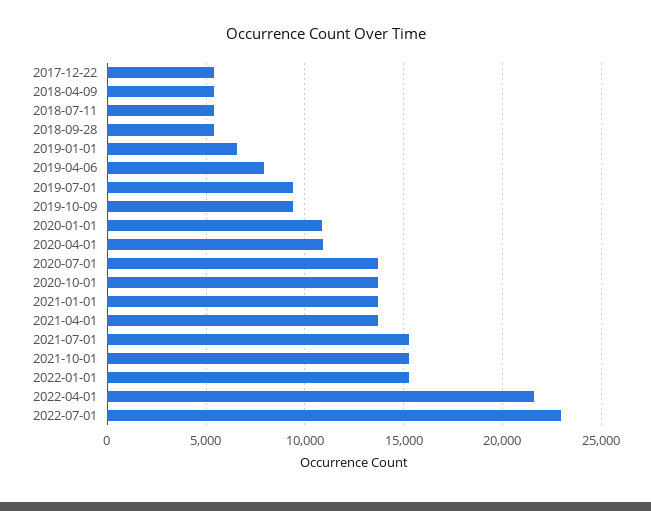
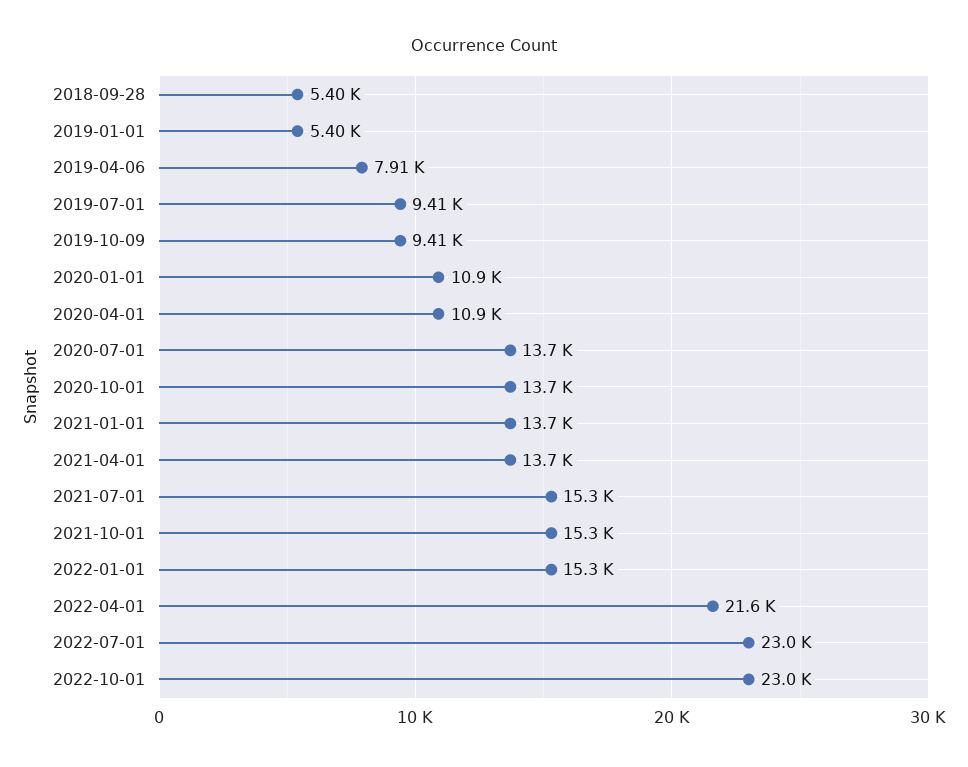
2017-12-22: 5500 -> none
2018-04-09: 5500 -> none
2018-07-11: 5500 -> none
2019-01-01: 6500 -> 5400
2022-10-01: none -> 23000

